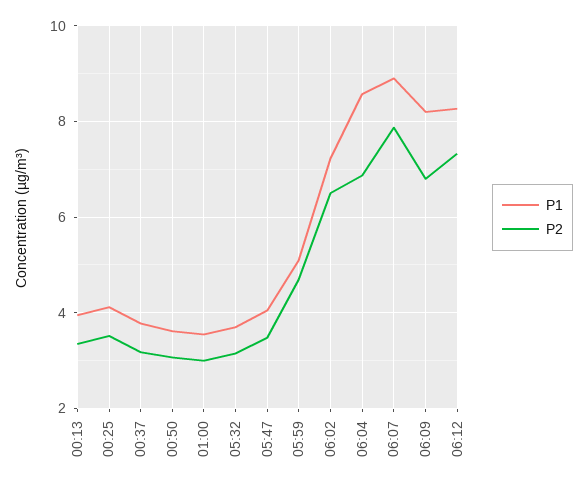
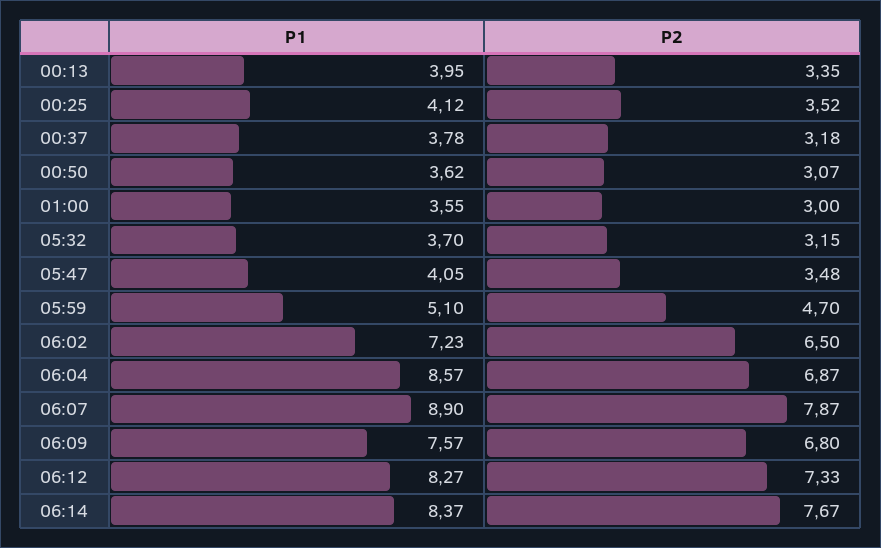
P1, 06:09: 8.2 -> 7.57
P1, 06:14: none -> 8.37
P2, 06:14: none -> 7.67

